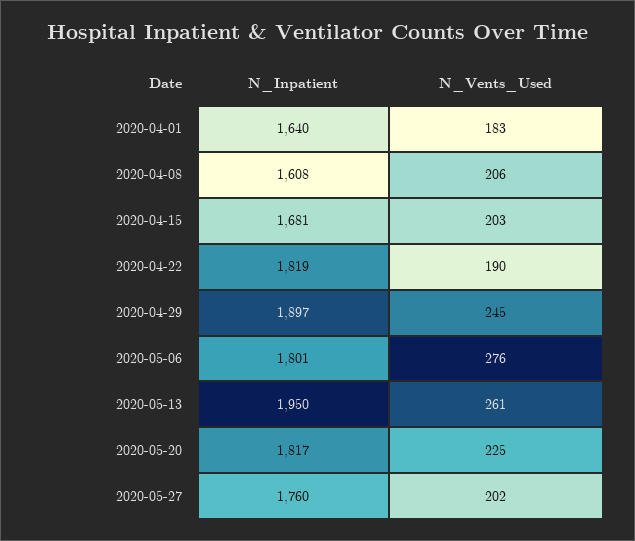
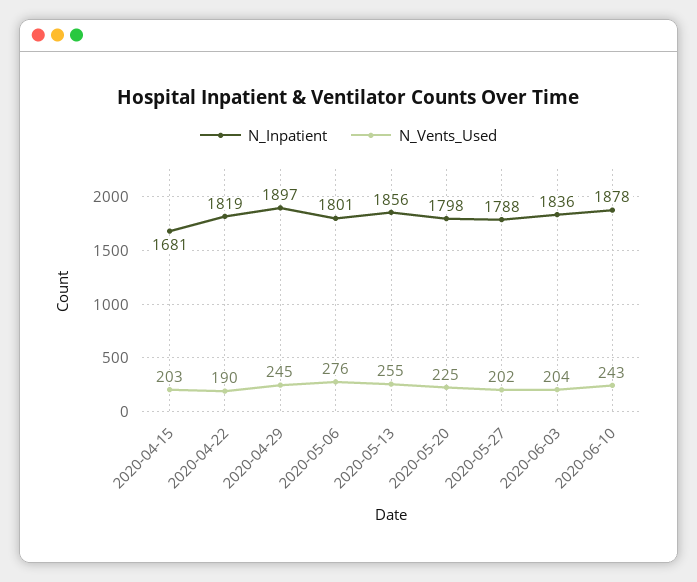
N_Inpatient, 2020-04-01: 1640 -> none
N_Vents_Used, 2020-04-01: 183 -> none
N_Inpatient, 2020-04-08: 1608 -> none
N_Vents_Used, 2020-04-08: 206 -> none
N_Inpatient, 2020-05-13: 1950 -> 1856
N_Vents_Used, 2020-05-13: 261 -> 255
N_Inpatient, 2020-05-20: 1817 -> 1798
N_Inpatient, 2020-05-27: 1760 -> 1788
N_Inpatient, 2020-06-03: none -> 1836
N_Vents_Used, 2020-06-03: none -> 204
N_Inpatient, 2020-06-10: none -> 1878
N_Vents_Used, 2020-06-10: none -> 243

